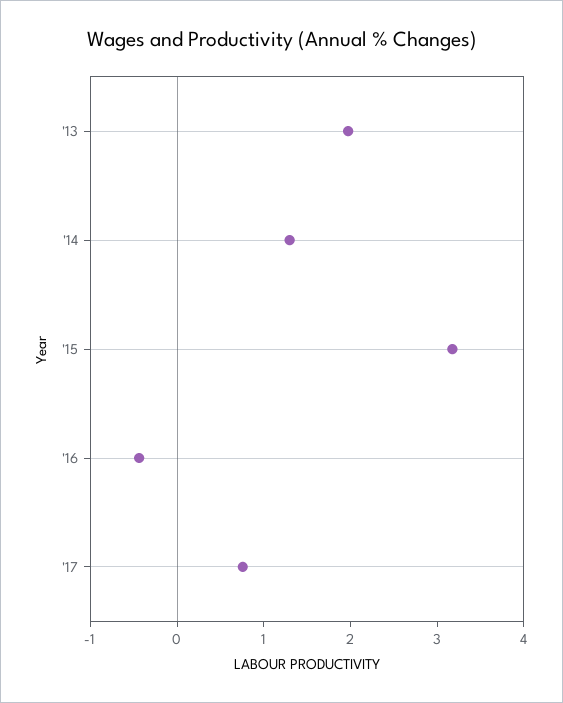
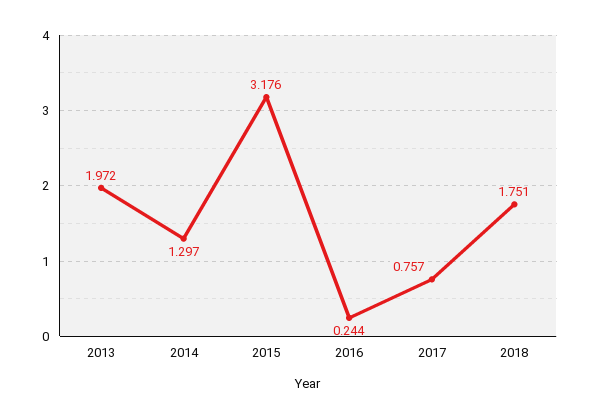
'16: -0.4 -> 0.244
2018: none -> 1.751

